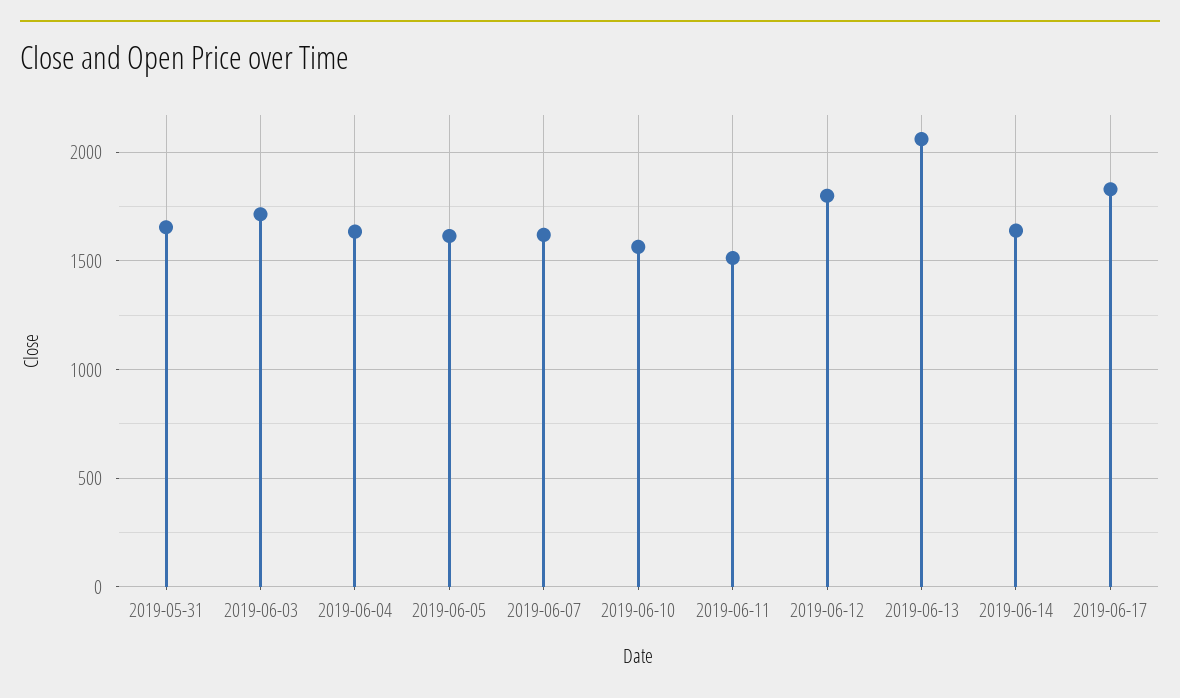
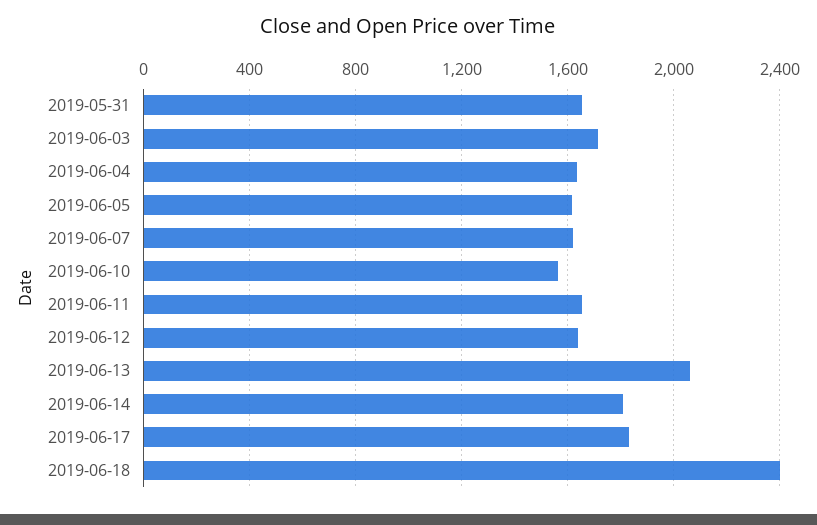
2019-06-11: 1500 -> 1650
2019-06-12: 1800 -> 1650
2019-06-14: 1650 -> 1800
2019-06-18: none -> 2400

